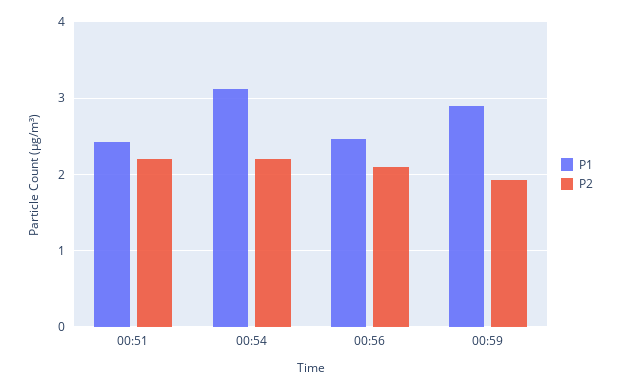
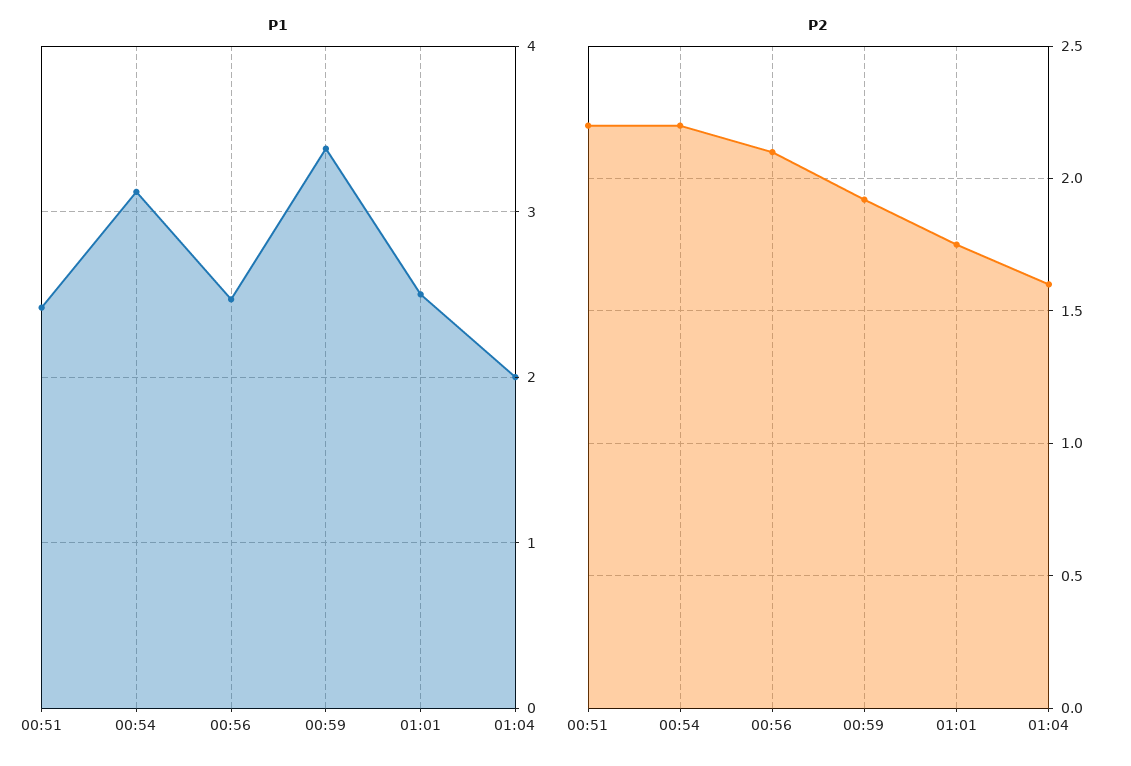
P1, 00:59: 2.9 -> 3.4
P1, 01:01: none -> 2.5
P1, 01:04: none -> 2
P2, 01:01: none -> 1.75
P2, 01:04: none -> 1.6

